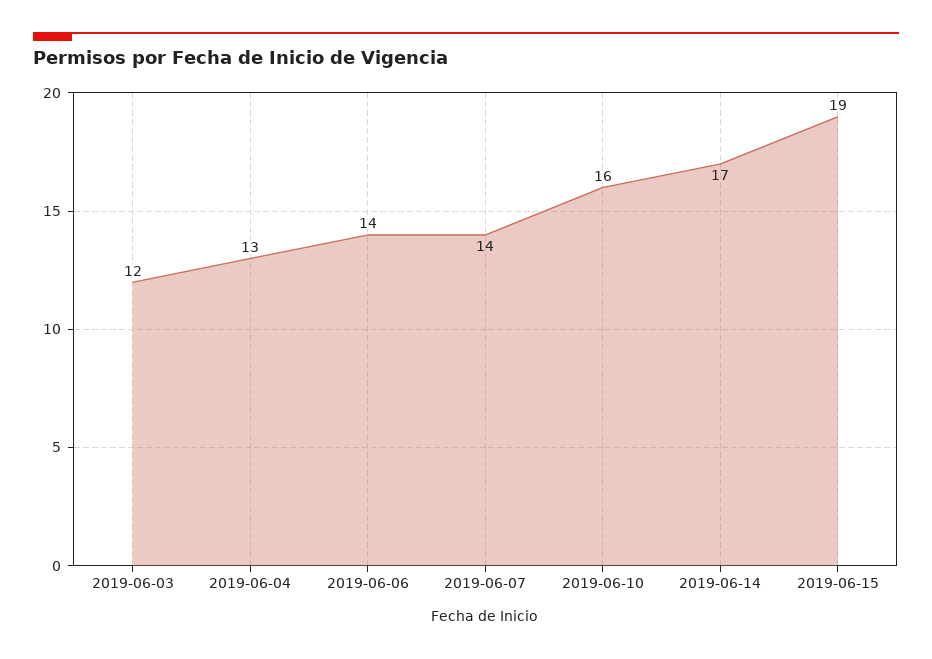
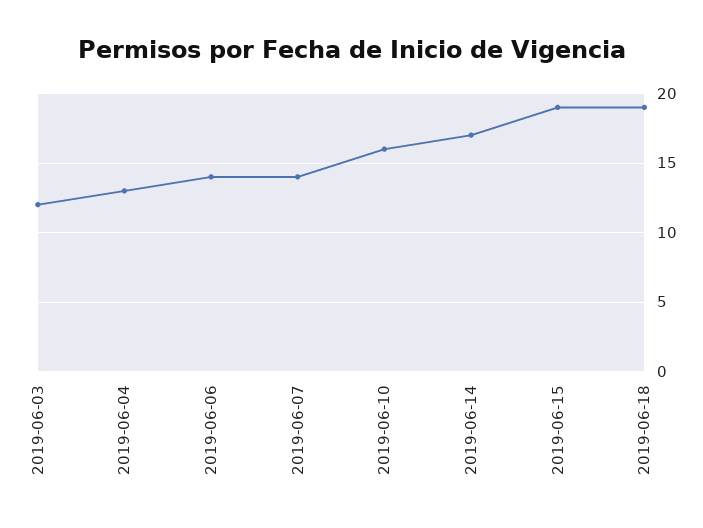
2019-06-18: none -> 19

